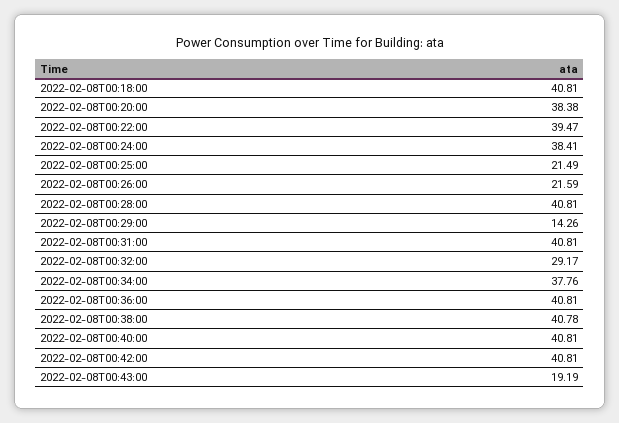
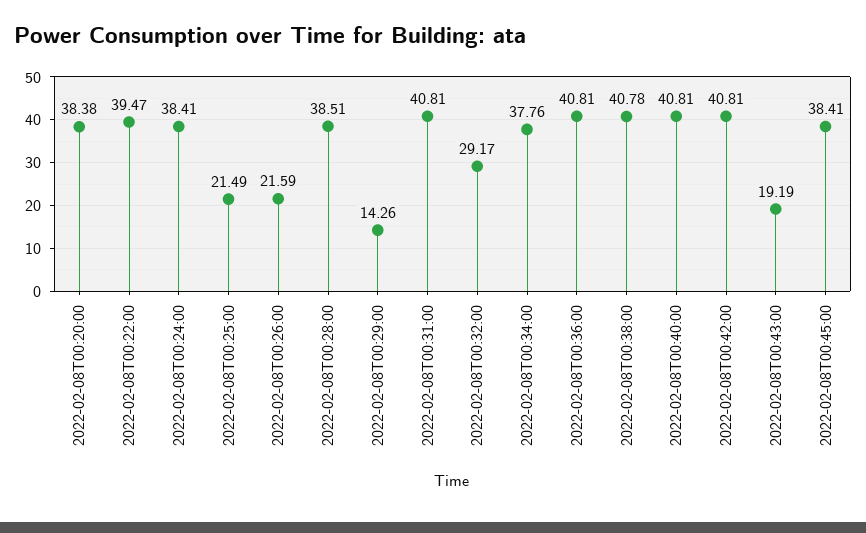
2022-02-08T00:18:00: 40.81 -> none
2022-02-08T00:28:00: 40.81 -> 38.51
2022-02-08T00:45:00: none -> 38.41

